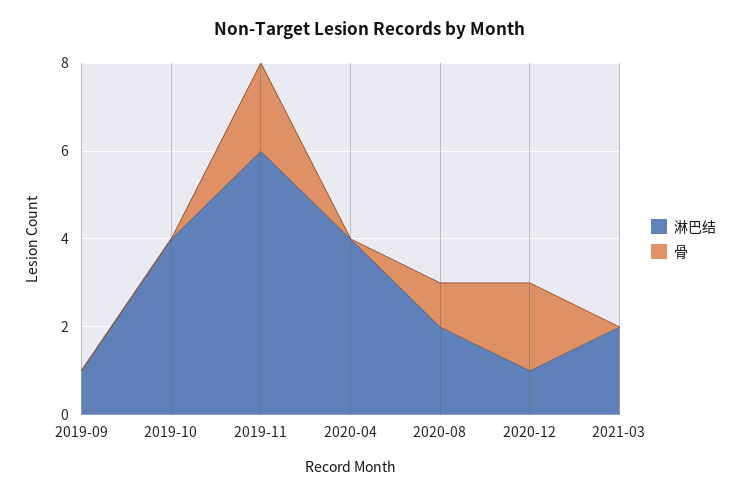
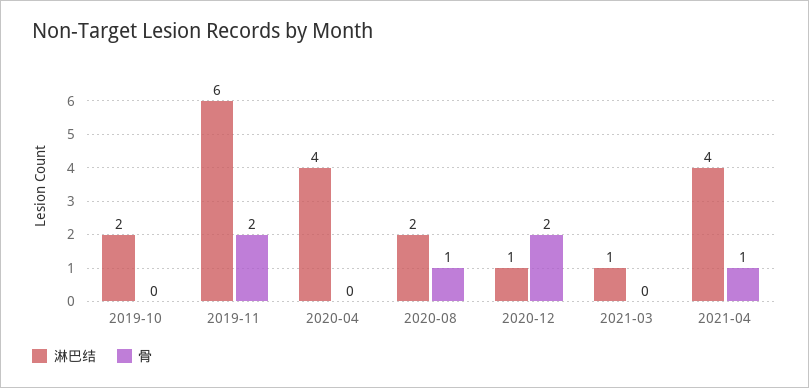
淋巴结, 2019-09: 1 -> none
骨, 2019-09: 0 -> none
淋巴结, 2019-10: 4 -> 2
淋巴结, 2021-03: 2 -> 1
淋巴结, 2021-04: none -> 4
骨, 2021-04: none -> 1

